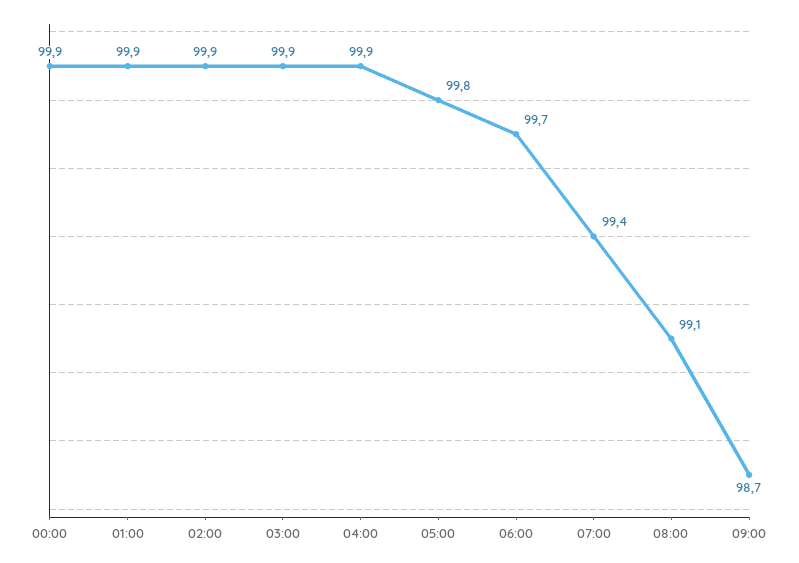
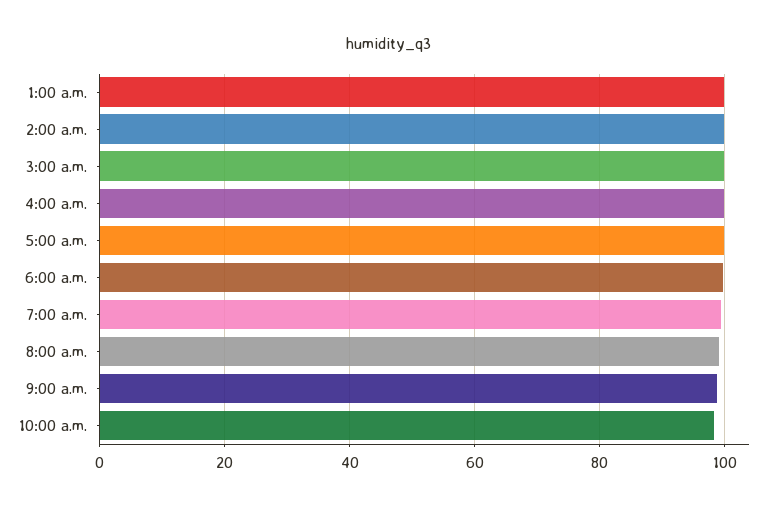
00:00: 99.9 -> none
10:00 a.m.: none -> 98

